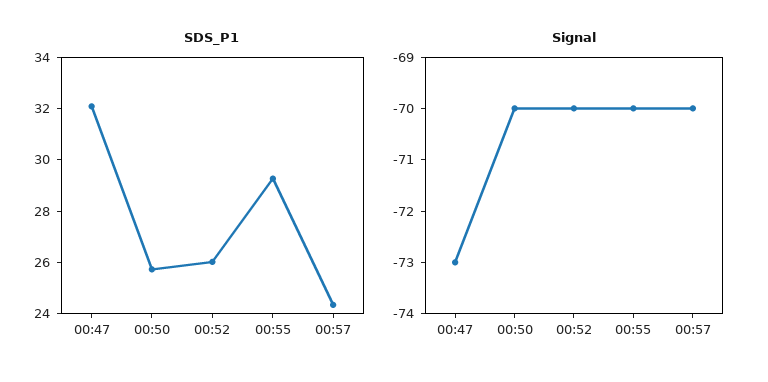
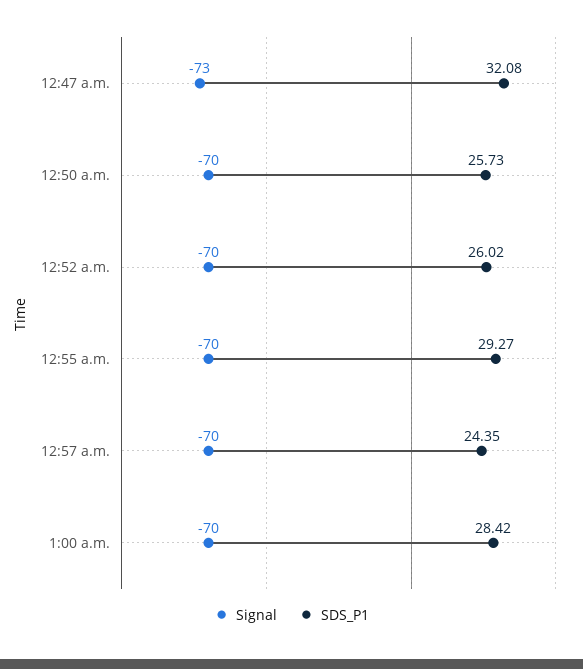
Signal, 1:00 a.m.: none -> -70
SDS_P1, 1:00 a.m.: none -> 28.42

